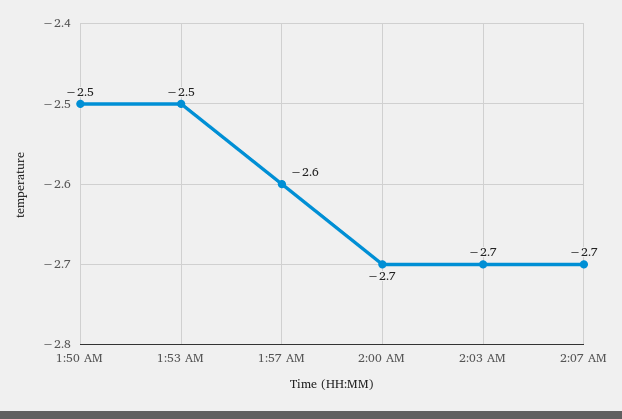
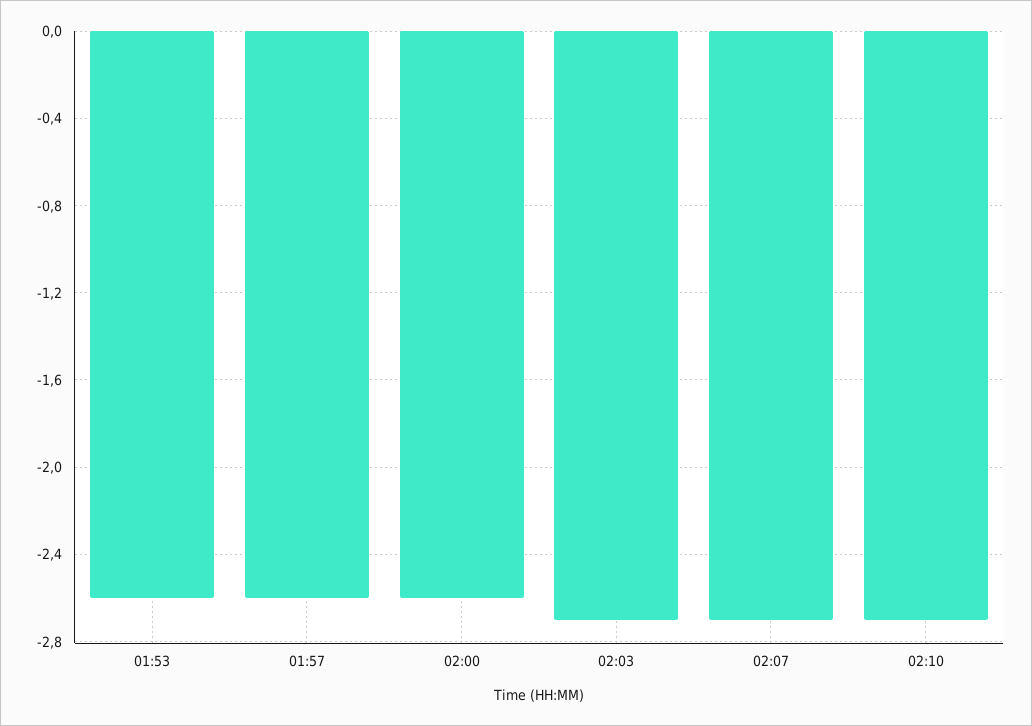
1:50 AM: -2.5 -> none
1:53 AM: -2.5 -> -2.6
2:00 AM: -2.7 -> -2.6
02:10: none -> -2.7

